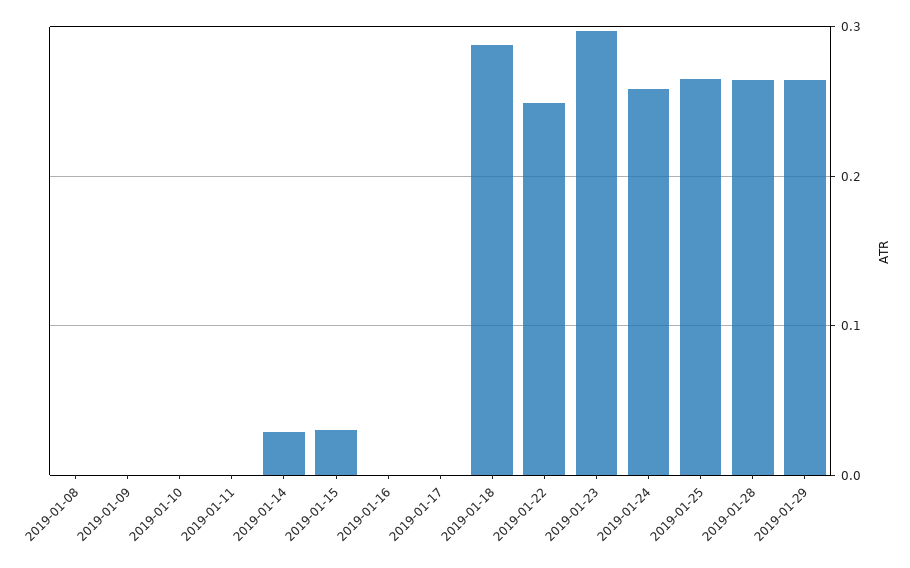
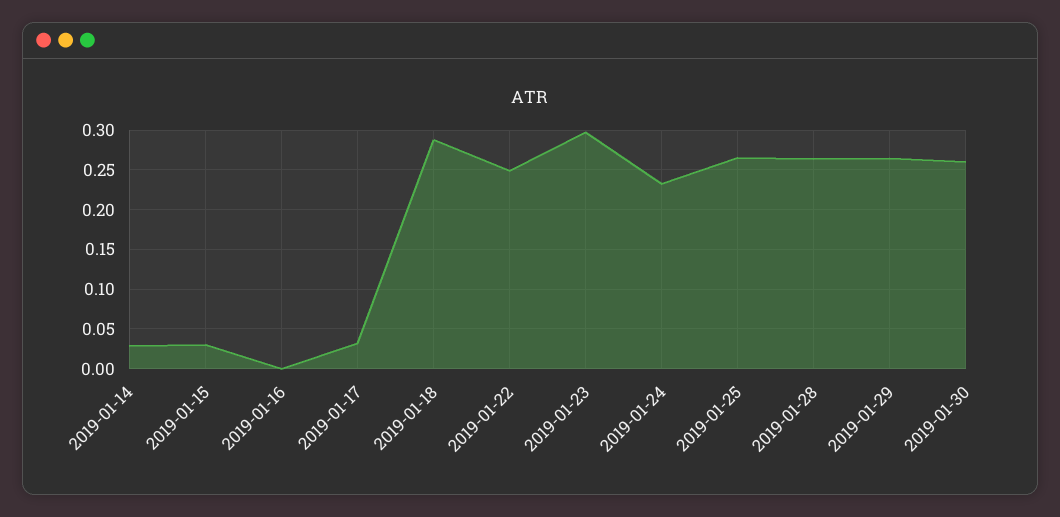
2019-01-08: 0 -> none
2019-01-09: 0 -> none
2019-01-10: 0 -> none
2019-01-11: 0 -> none
2019-01-17: 0 -> 0.03
2019-01-24: 0.26 -> 0.23
2019-01-30: none -> 0.26

